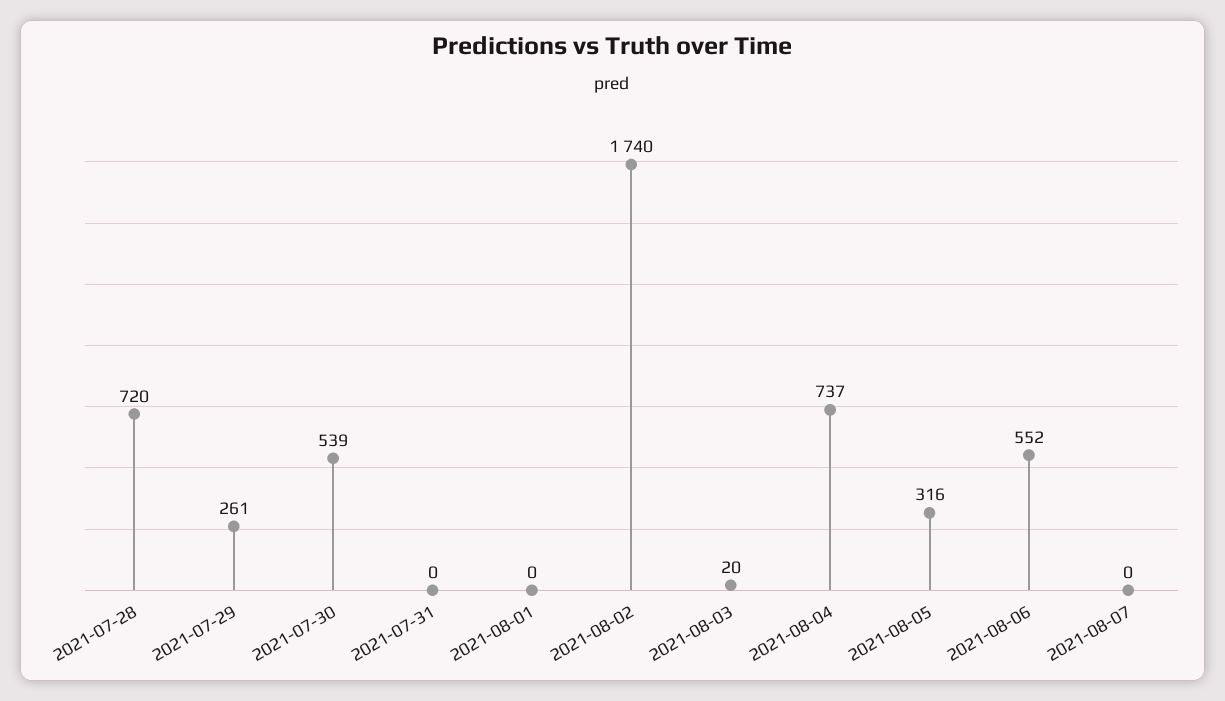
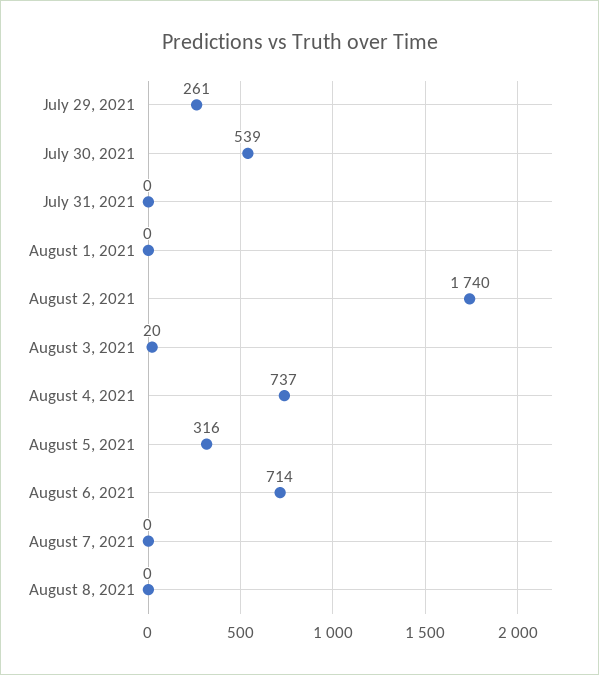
2021-07-28: 720 -> none
2021-08-06: 552 -> 714
August 8, 2021: none -> 0

